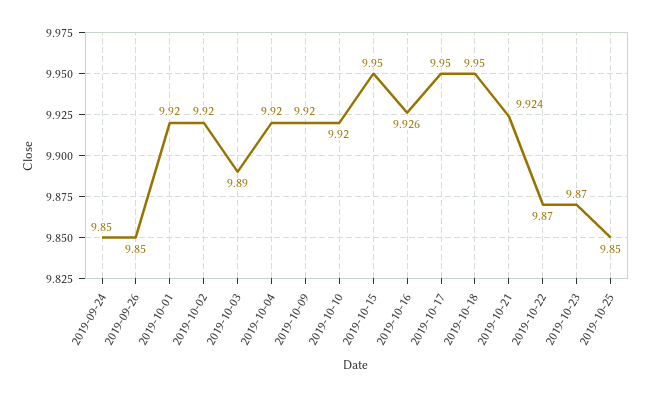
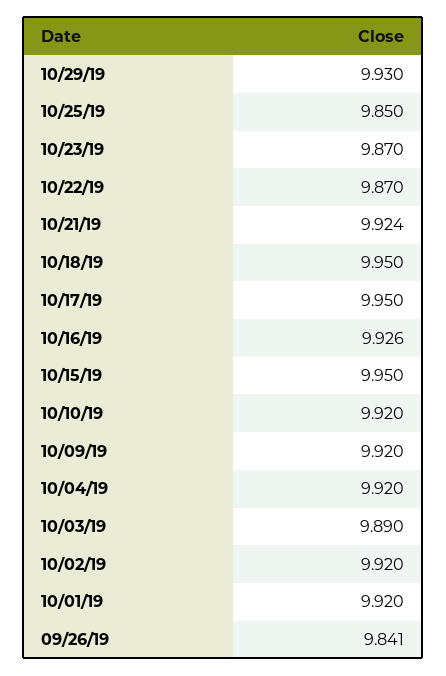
2019-09-24: 9.85 -> none
2019-09-26: 9.85 -> 9.841
10/29/19: none -> 9.93

